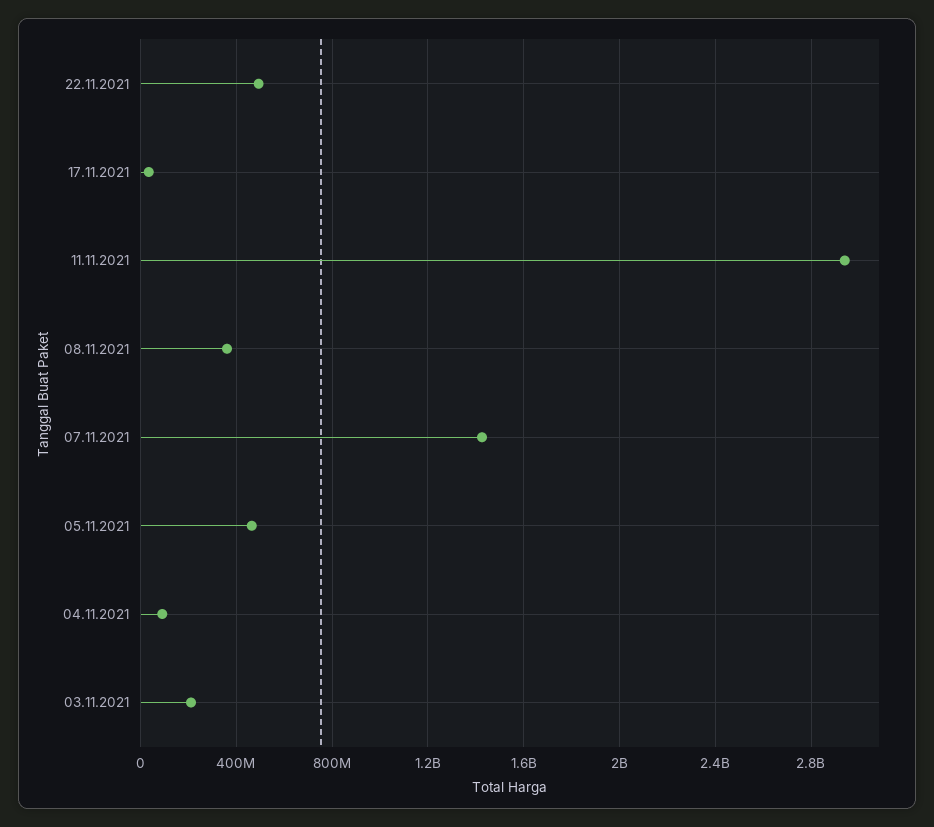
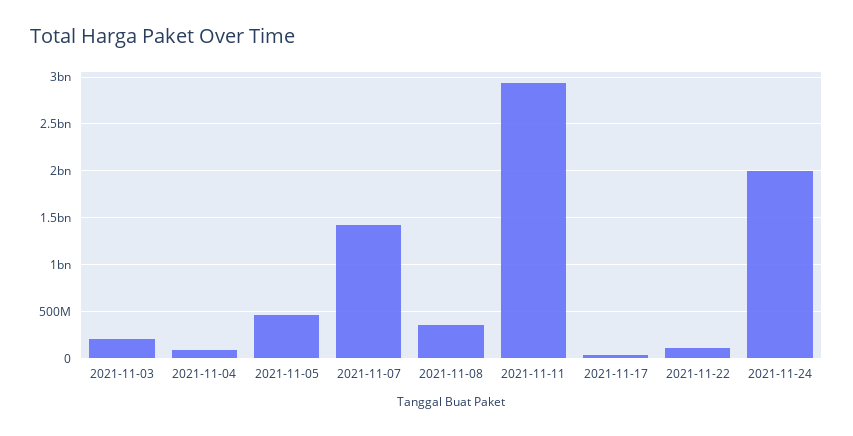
22.11.2021: 500000000 -> 100000000
2021-11-24: none -> 2000000000

